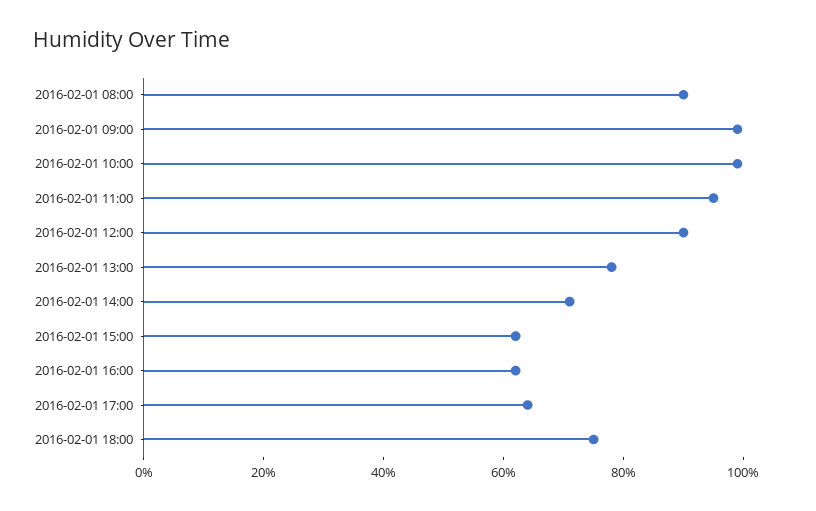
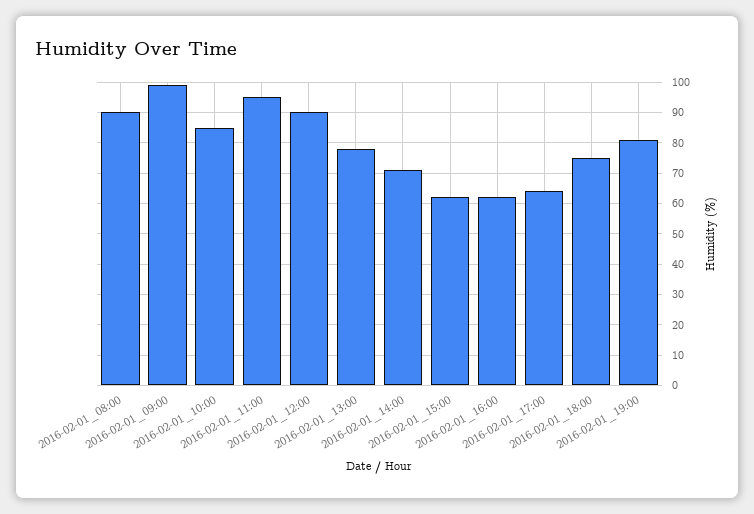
2016-02-01 10:00: 100 -> 85
2016-02-01_19:00: none -> 80

